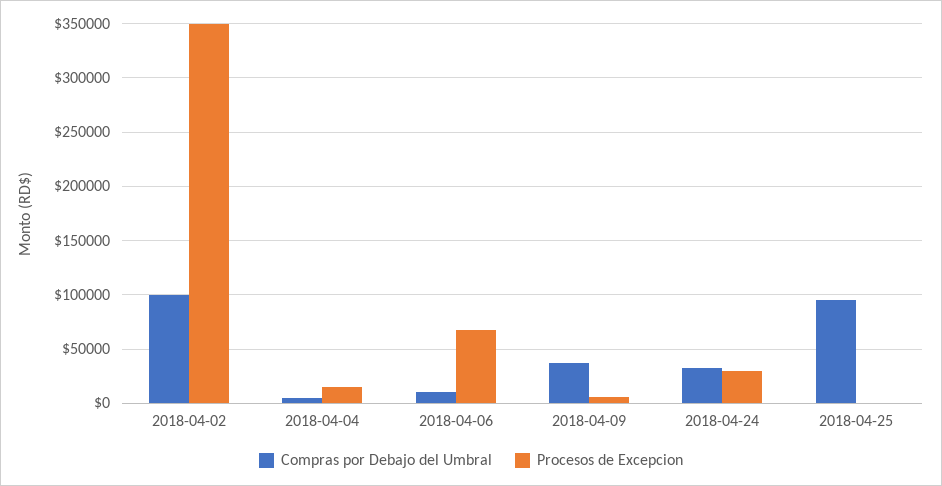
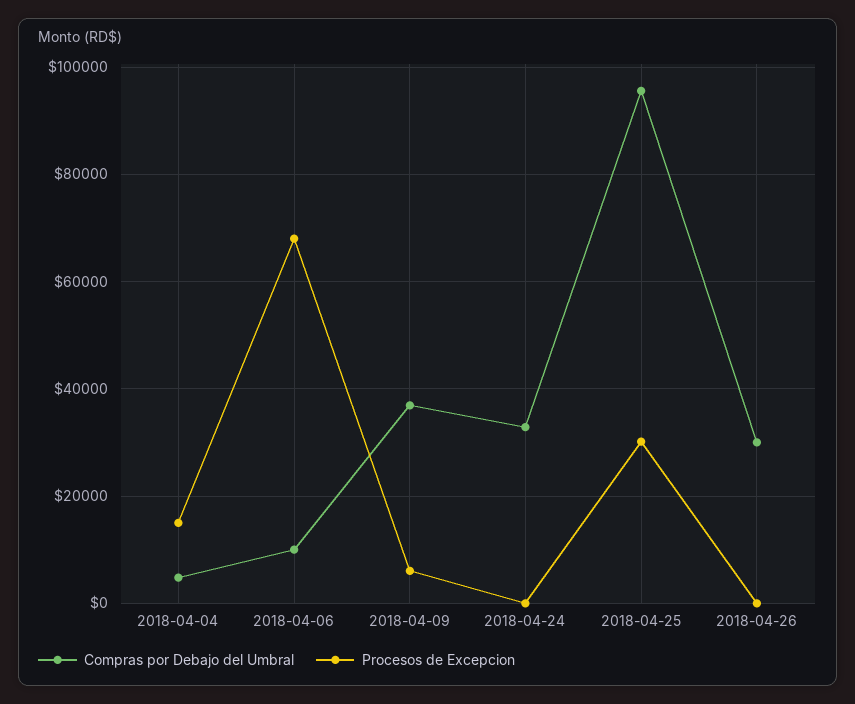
Compras por Debajo del Umbral, 2018-04-02: 100000 -> none
Procesos de Excepcion, 2018-04-02: 350000 -> none
Procesos de Excepcion, 2018-04-24: 30000 -> 0
Procesos de Excepcion, 2018-04-25: 0 -> 30000
Compras por Debajo del Umbral, 2018-04-26: none -> 30000
Procesos de Excepcion, 2018-04-26: none -> 0

